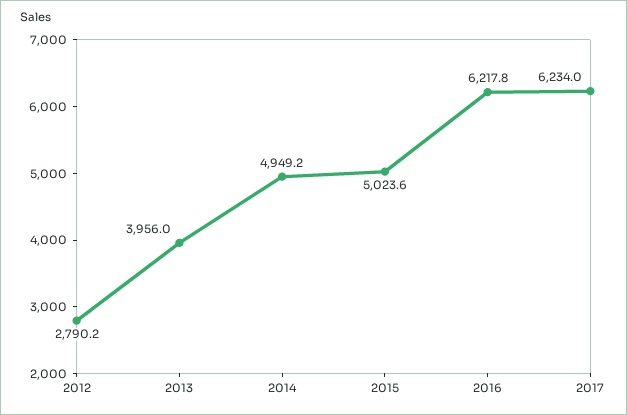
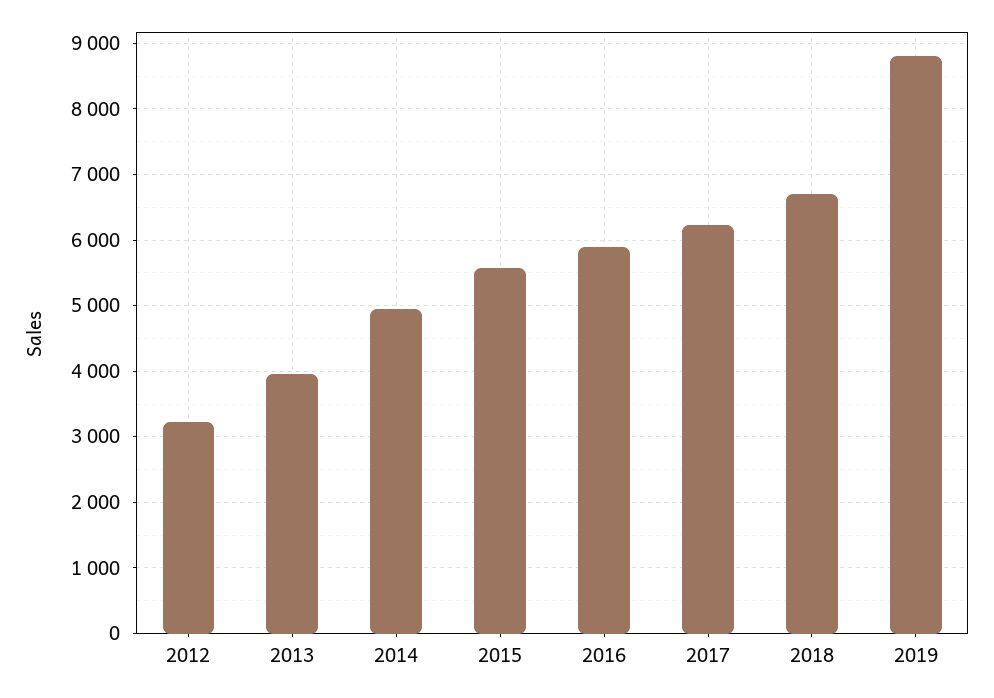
2012: 2790.2 -> 3200
2015: 5023.6 -> 5600
2016: 6217.8 -> 5900
2018: none -> 6700
2019: none -> 8800

